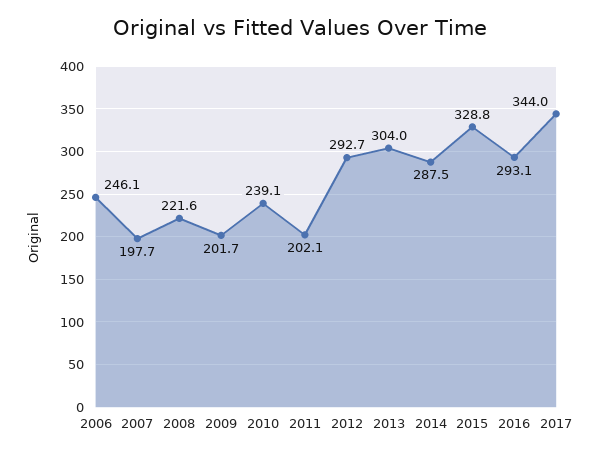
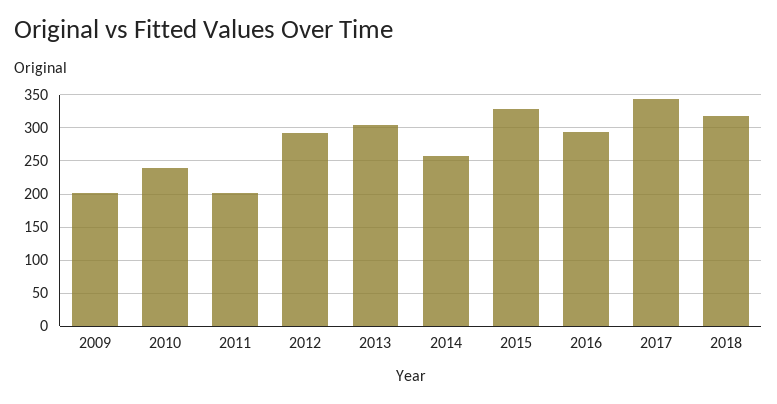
2006: 246.1 -> none
2007: 197.7 -> none
2008: 221.6 -> none
2014: 287.5 -> 260
2018: none -> 320

